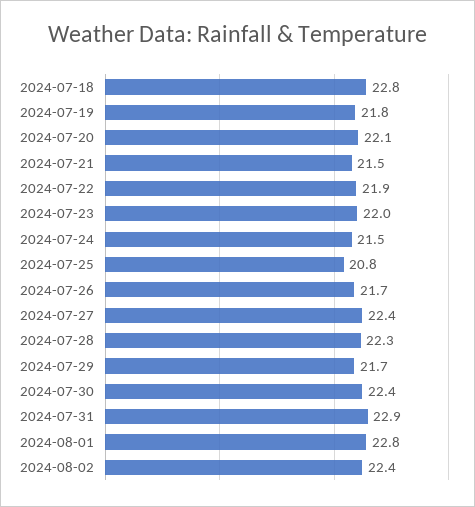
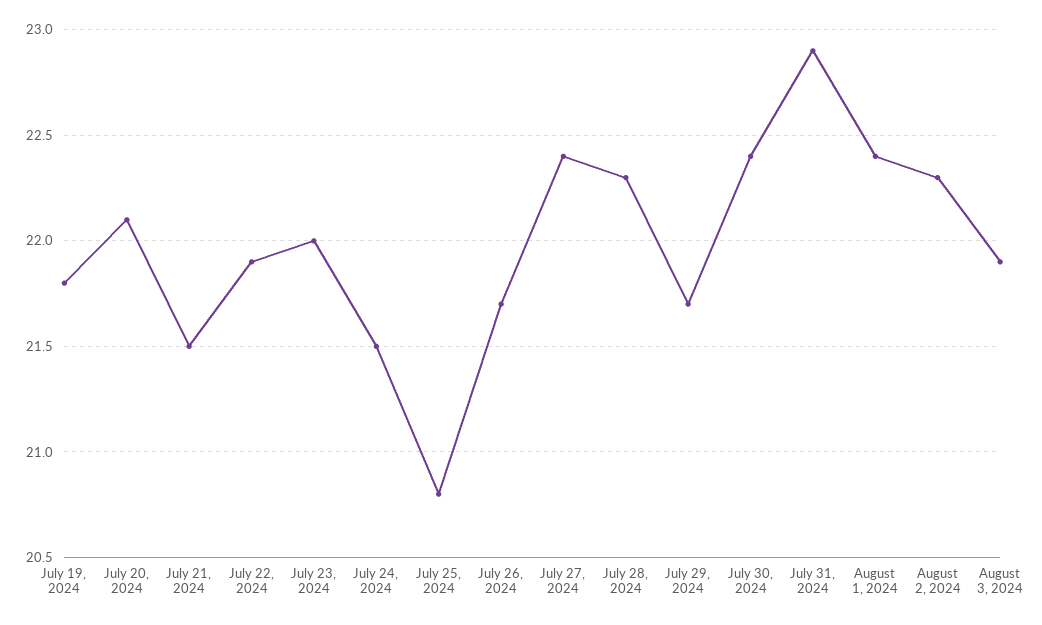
2024-07-18: 22.8 -> none
2024-08-01: 22.8 -> 22.4
2024-08-02: 22.4 -> 22.3
August 3, 2024: none -> 21.9

